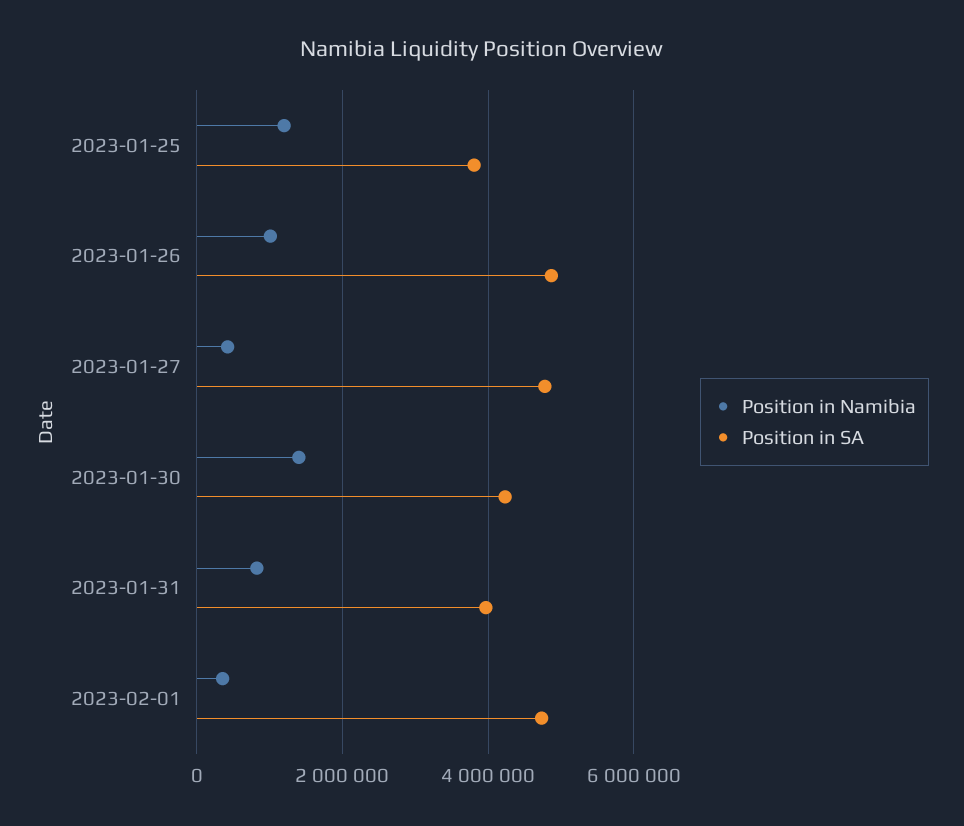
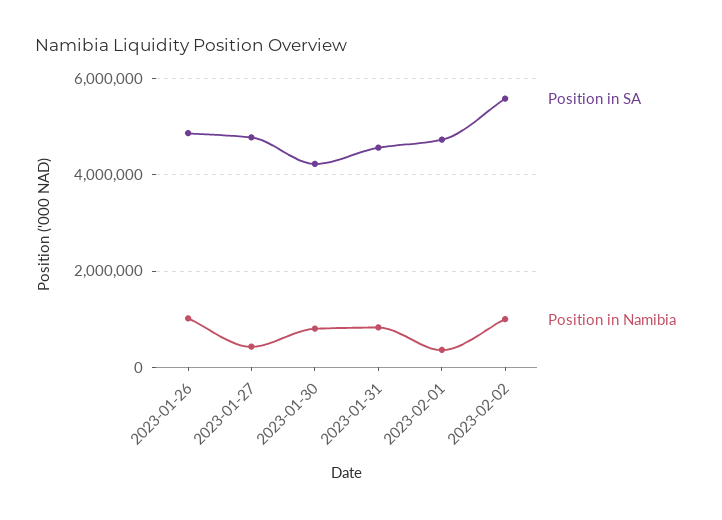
Position in Namibia, 2023-01-25: 1200000 -> none
Position in SA, 2023-01-25: 3800000 -> none
Position in Namibia, 2023-01-30: 1400000 -> 800000
Position in SA, 2023-01-31: 4000000 -> 4600000
Position in SA, 2023-02-02: none -> 5600000
Position in Namibia, 2023-02-02: none -> 1000000

